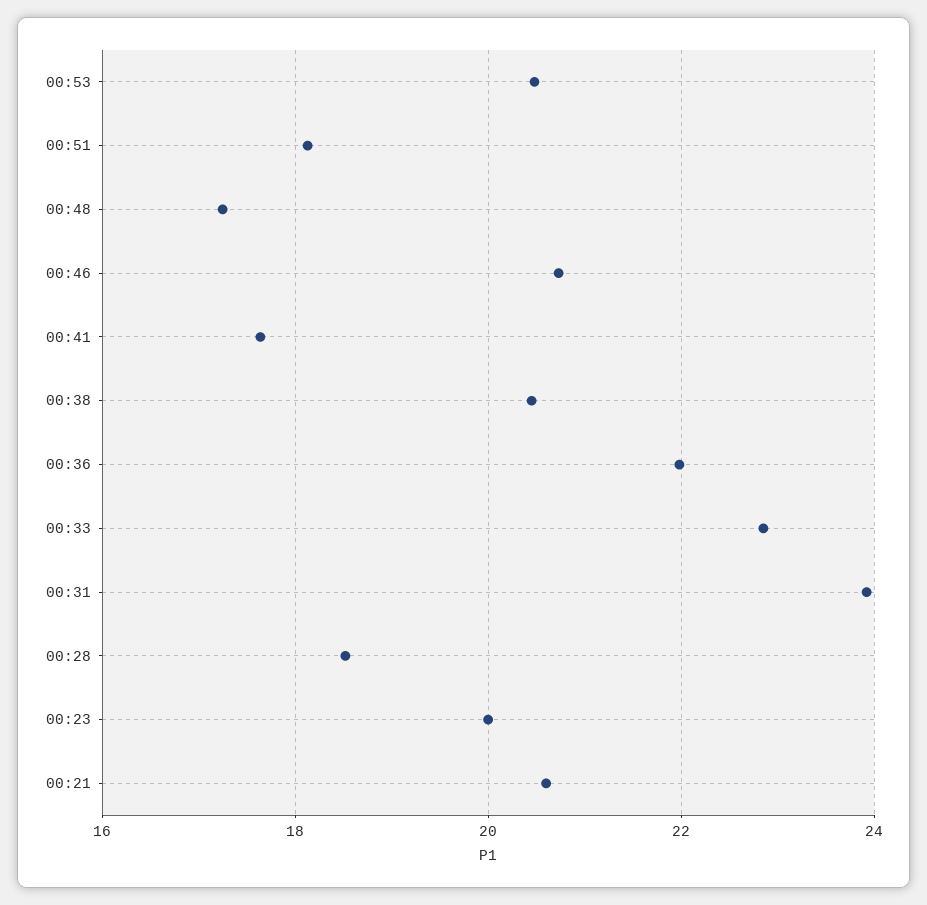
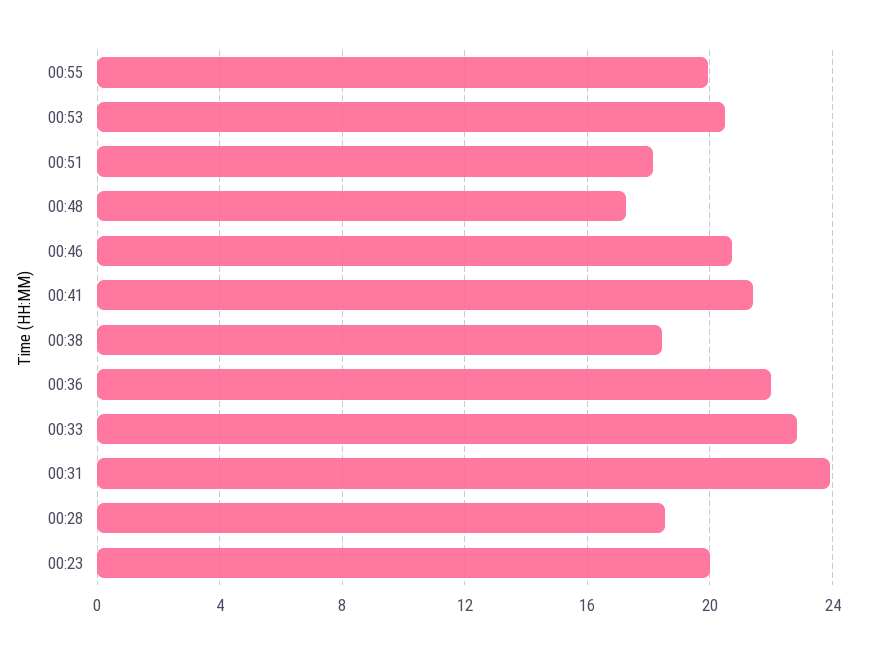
00:41: 17.6 -> 21.5
00:38: 20.4 -> 18.5
00:21: 20.6 -> none
00:55: none -> 20

